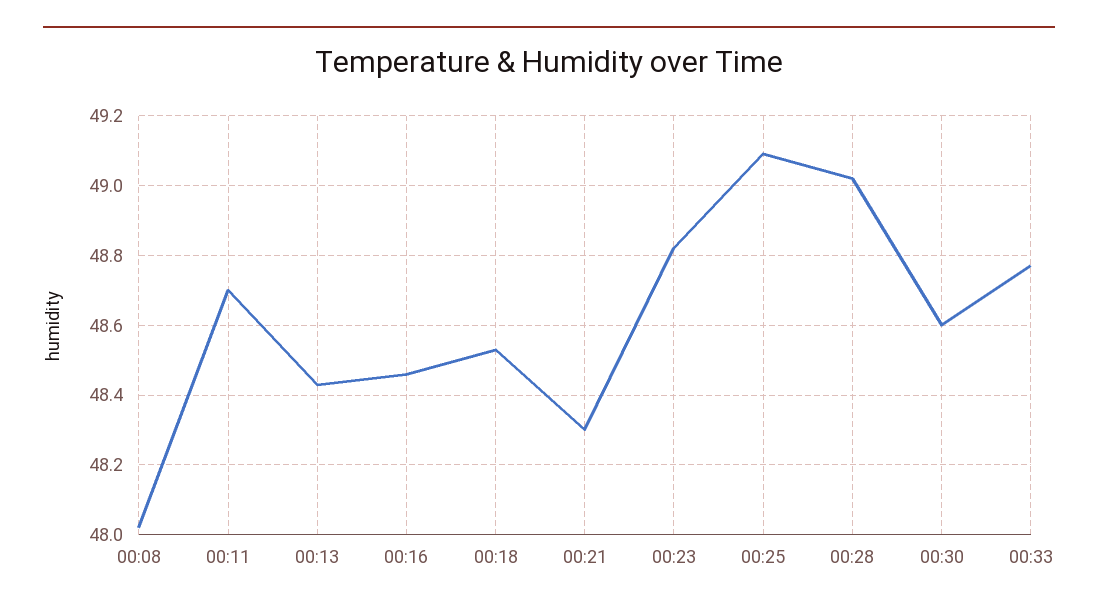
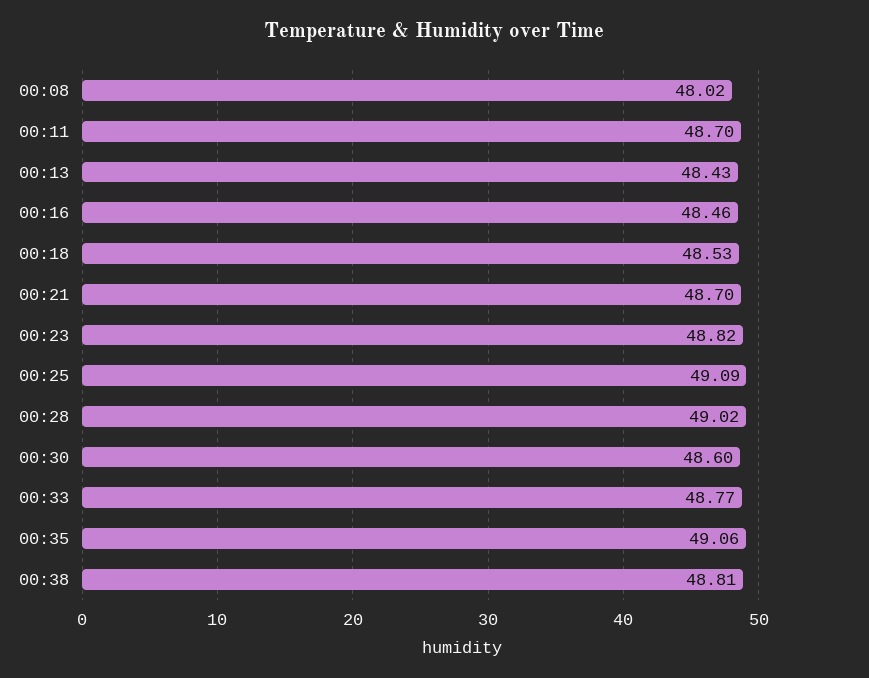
00:21: 48.3 -> 48.7
00:35: none -> 49.06
00:38: none -> 48.81

